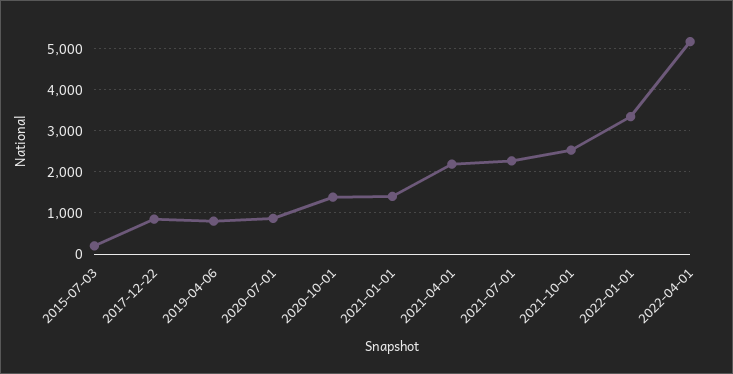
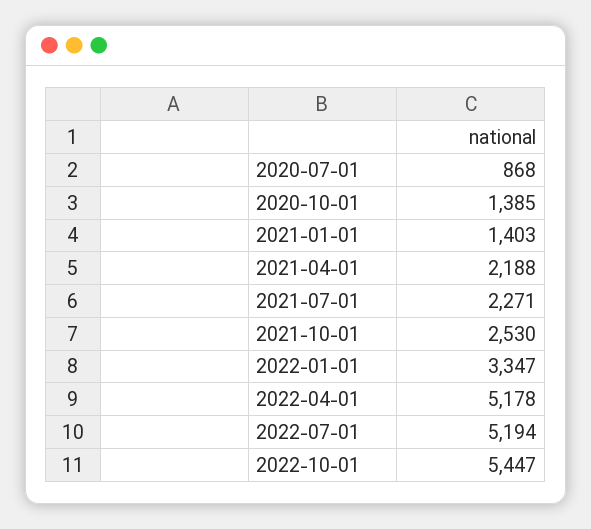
2015-07-03: 200 -> none
2017-12-22: 800 -> none
2019-04-06: 800 -> none
2022-07-01: none -> 5194
2022-10-01: none -> 5447

